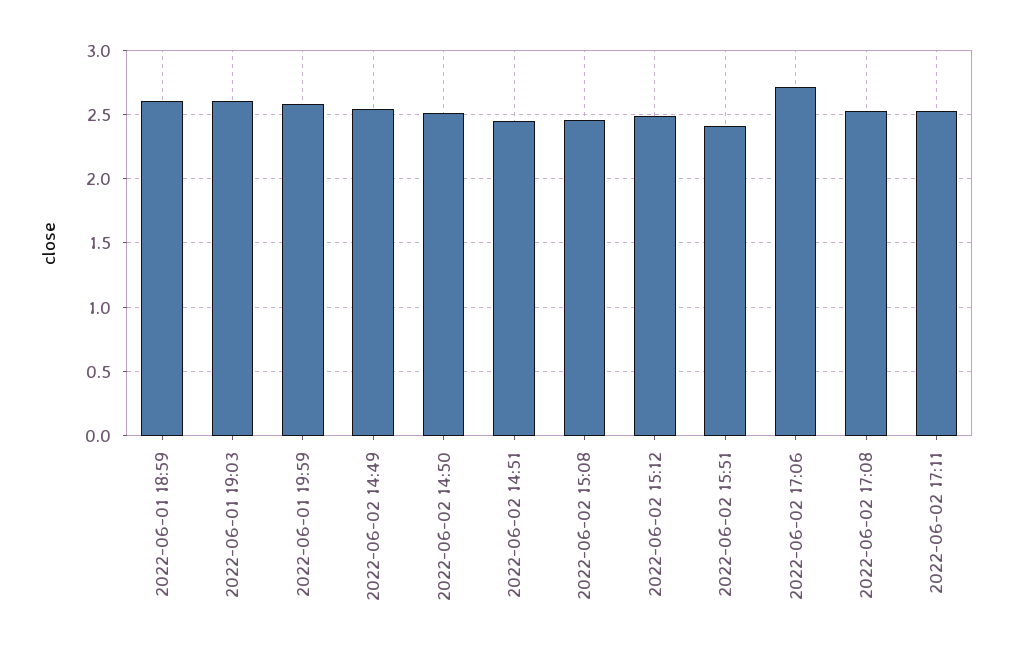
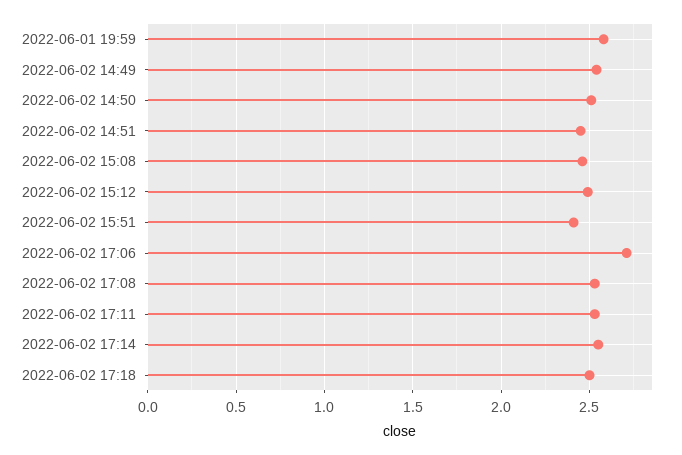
2022-06-01 18:59: 2.6 -> none
2022-06-01 19:03: 2.6 -> none
2022-06-02 17:14: none -> 2.55
2022-06-02 17:18: none -> 2.5

